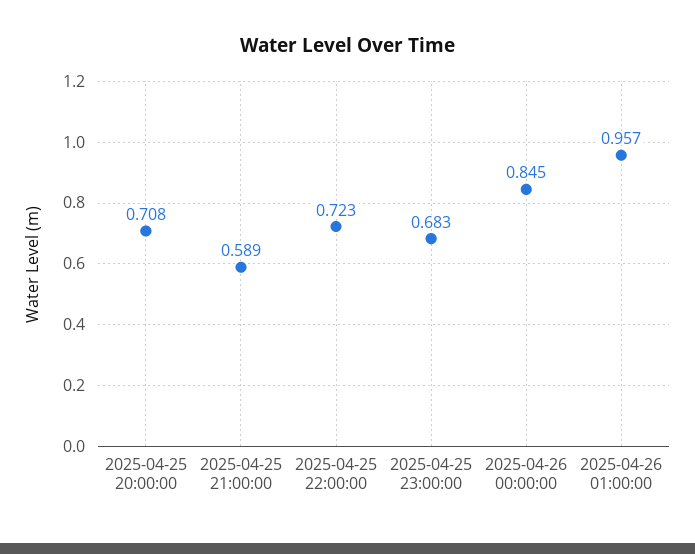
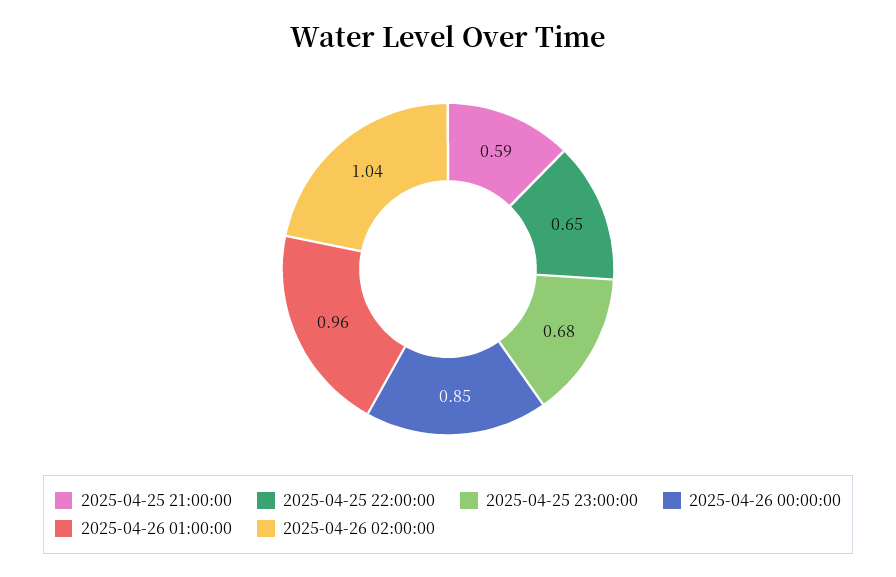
2025-04-25 20:00:00: 0.708 -> none
2025-04-25 22:00:00: 0.723 -> 0.65
2025-04-26 02:00:00: none -> 1.04

